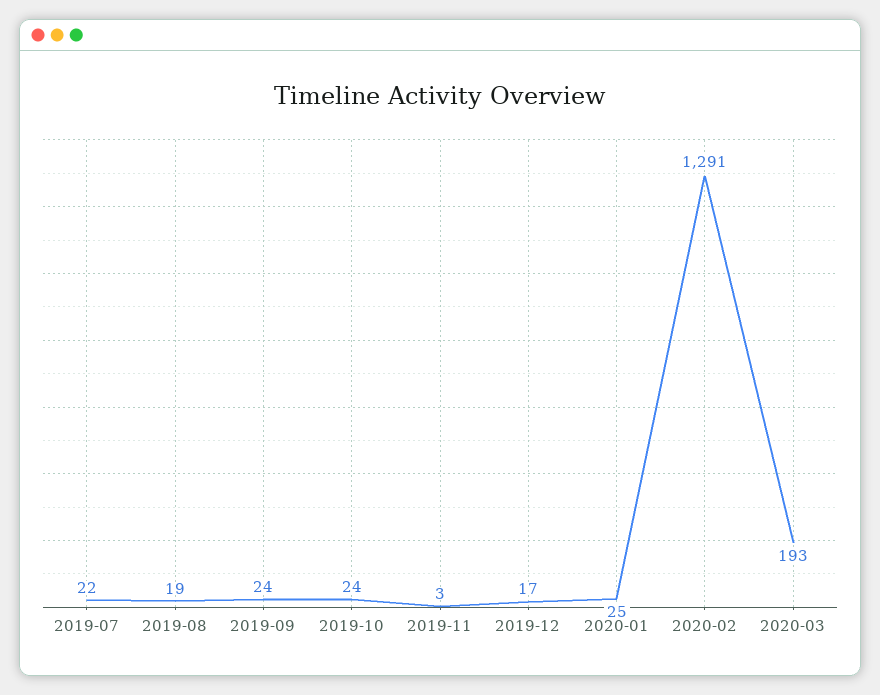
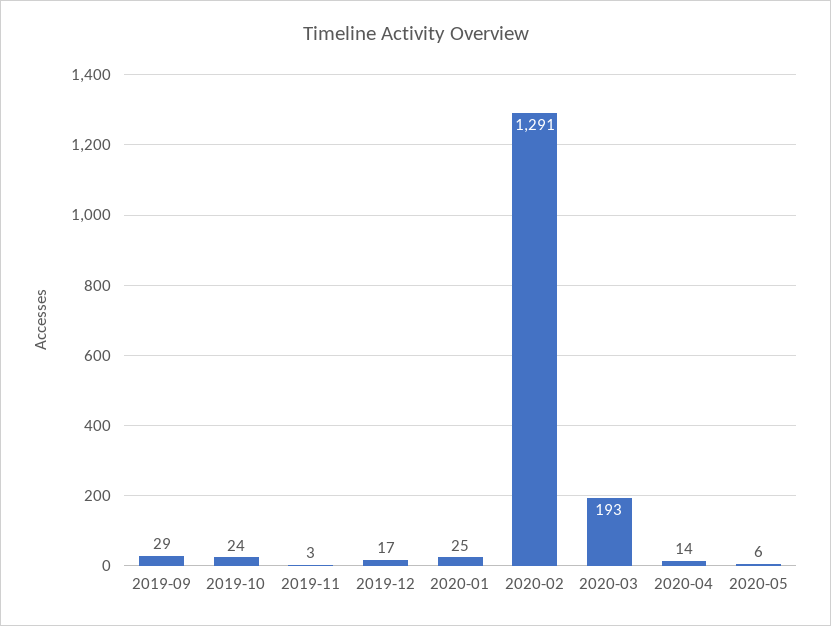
2019-07: 22 -> none
2019-08: 19 -> none
2019-09: 24 -> 29
2020-04: none -> 14
2020-05: none -> 6

